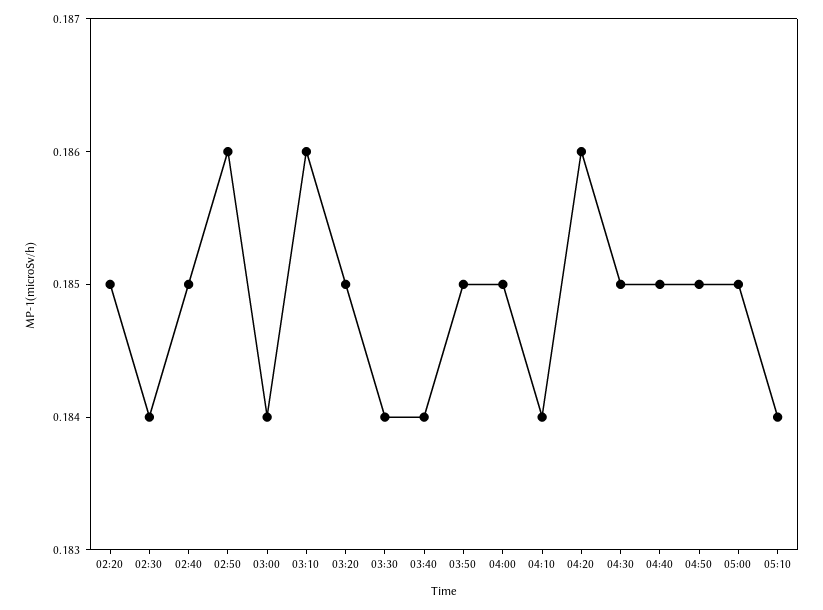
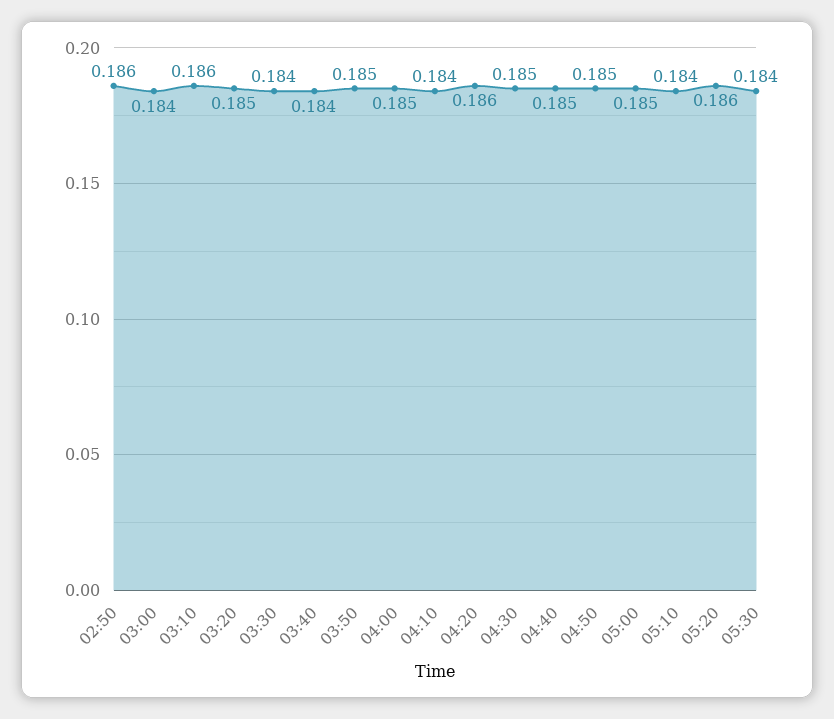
02:20: 0.185 -> none
02:30: 0.184 -> none
02:40: 0.185 -> none
05:20: none -> 0.186
05:30: none -> 0.184

